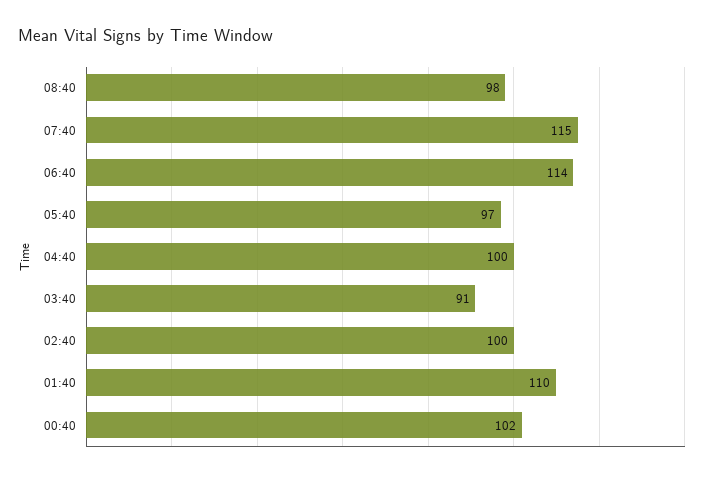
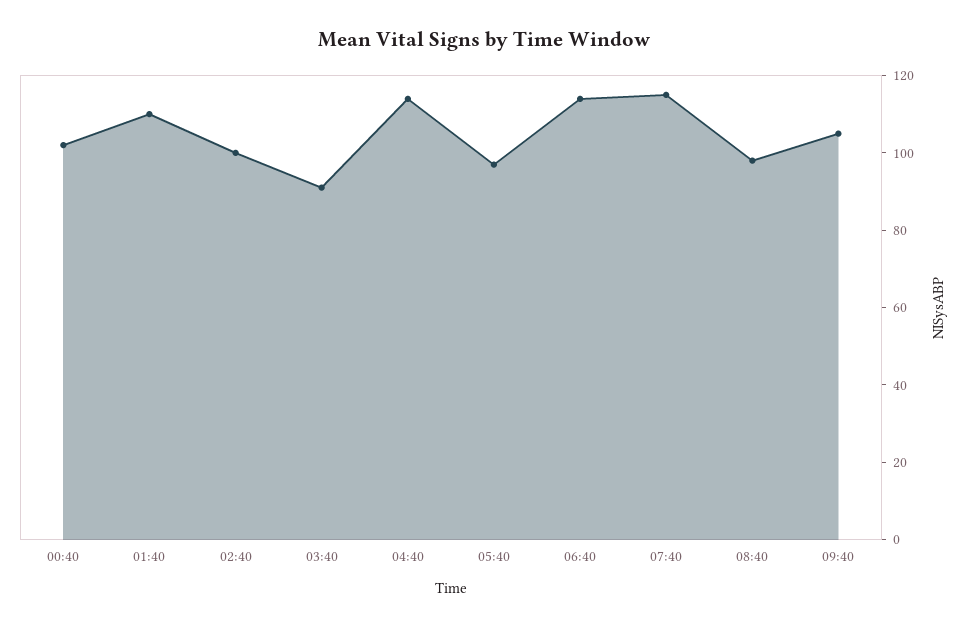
04:40: 100 -> 115
09:40: none -> 105

